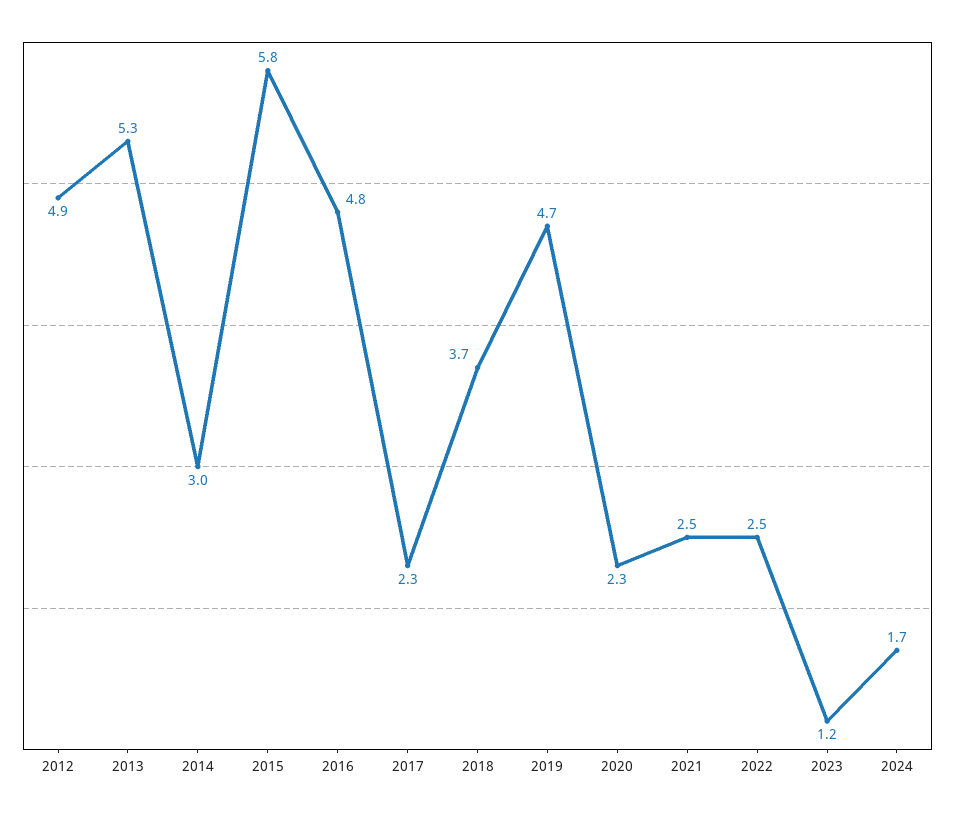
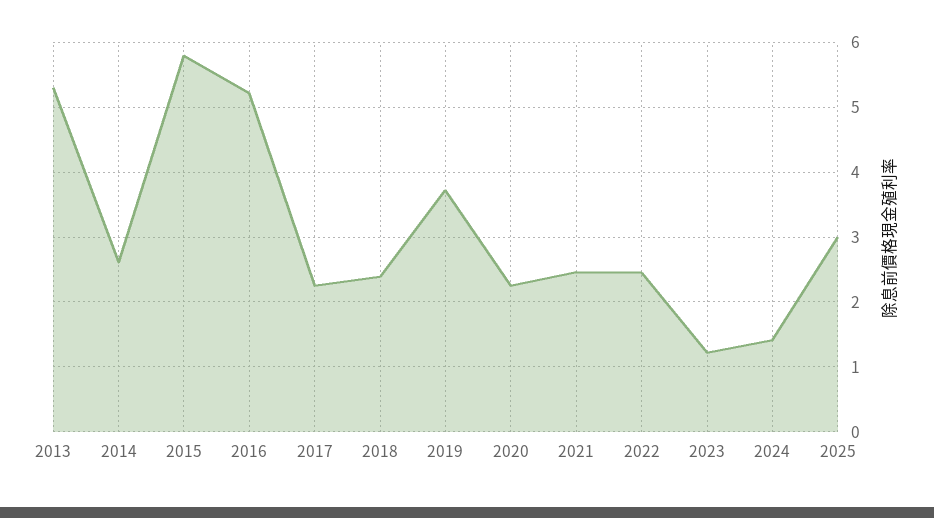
2012: 4.9 -> none
2014: 3 -> 2.6
2016: 4.8 -> 5.2
2018: 3.7 -> 2.4
2019: 4.7 -> 3.7
2024: 1.7 -> 1.4
2025: none -> 3

